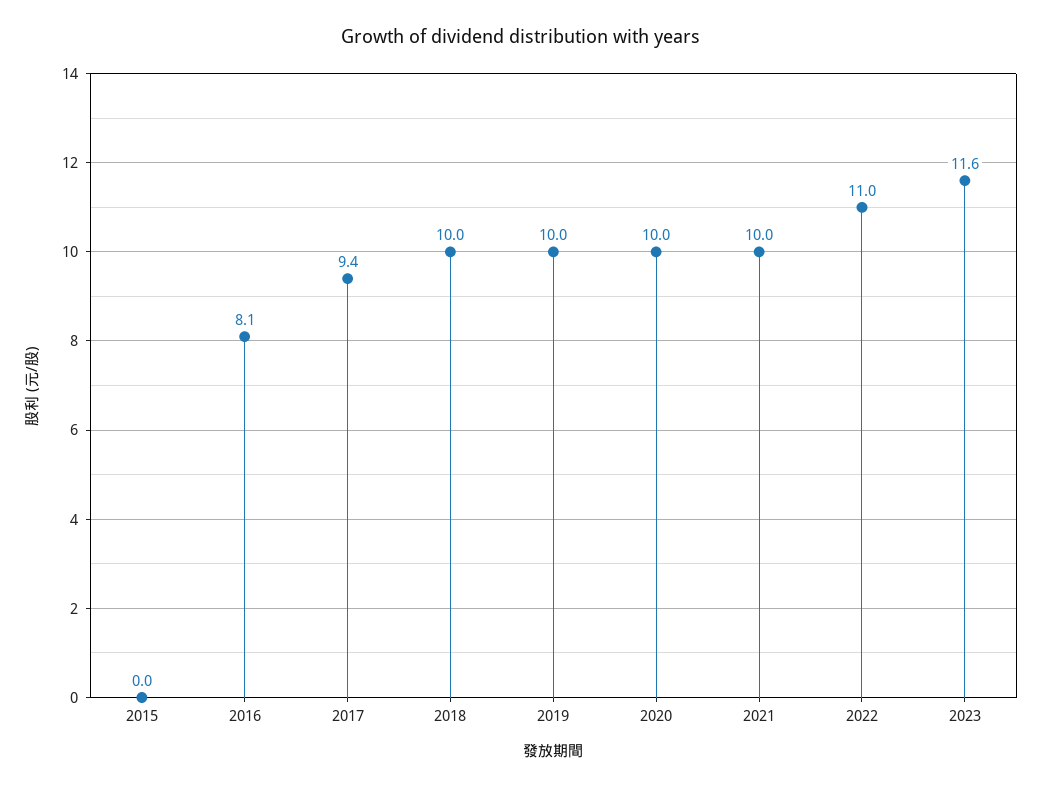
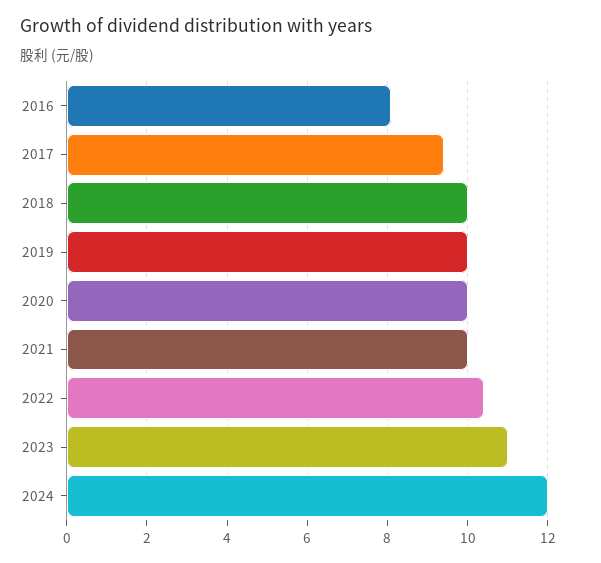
2015: 0 -> none
2022: 11 -> 10.4
2023: 11.6 -> 11
2024: none -> 12

